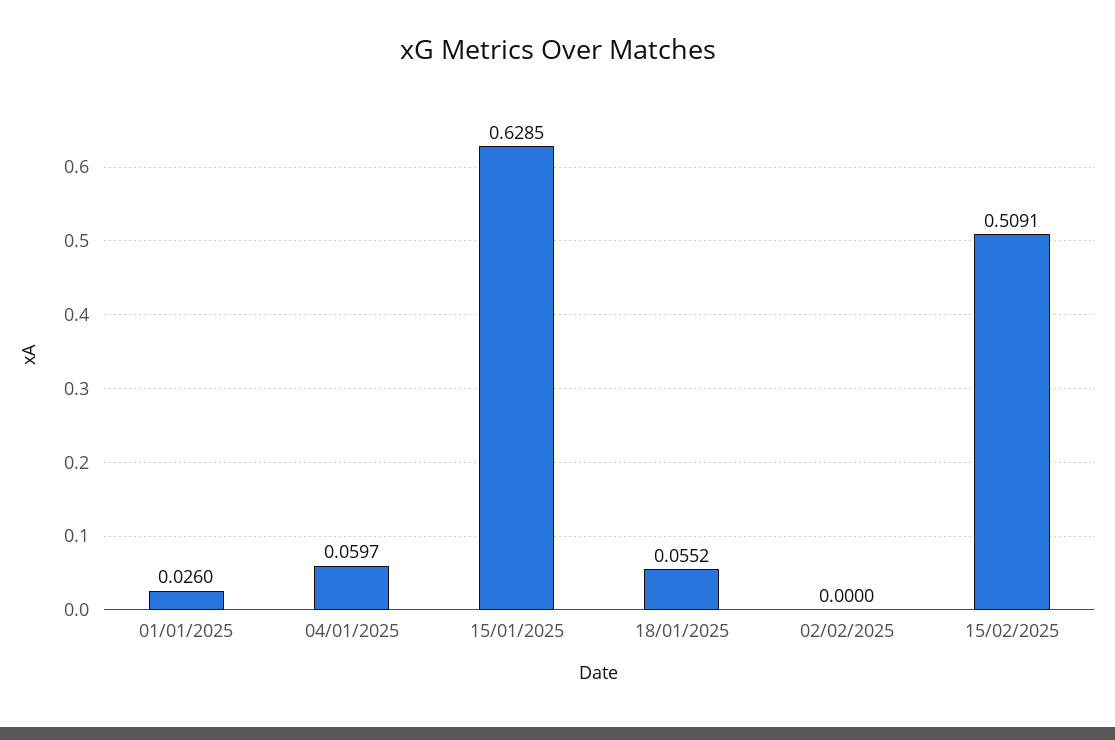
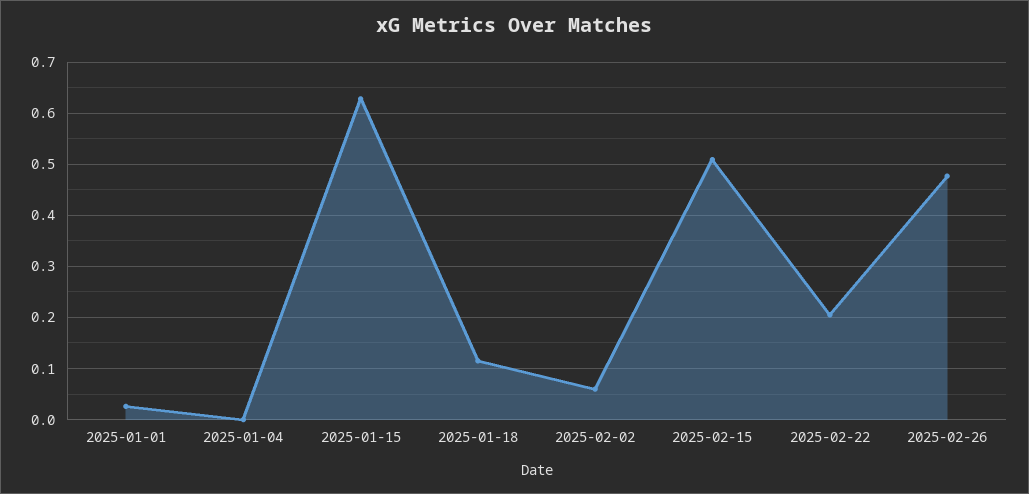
04/01/2025: 0.0597 -> 0
18/01/2025: 0.0552 -> 0.12
02/02/2025: 0 -> 0.06
2025-02-22: none -> 0.2
2025-02-26: none -> 0.48

